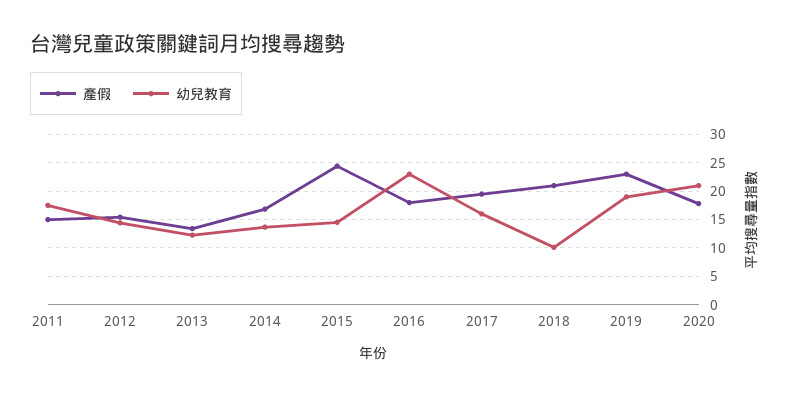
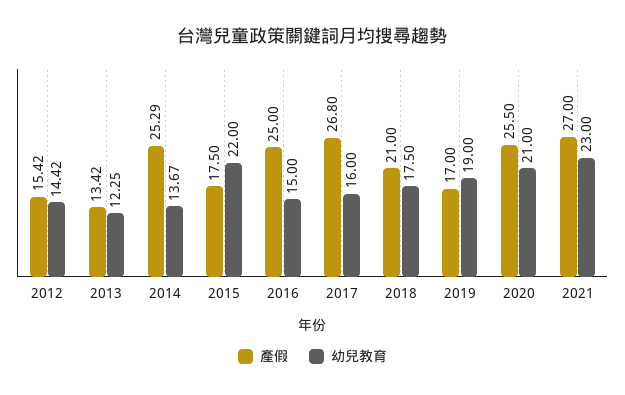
產假, 2011: 15 -> none
幼兒教育, 2011: 17.5 -> none
產假, 2014: 17.5 -> 25.29
產假, 2015: 25 -> 17.5
幼兒教育, 2015: 15 -> 22
產假, 2016: 17.5 -> 25
幼兒教育, 2016: 22.5 -> 15
產假, 2017: 20 -> 26.8
幼兒教育, 2018: 10 -> 17.5
產假, 2019: 22.5 -> 17
產假, 2020: 17.5 -> 25.5
產假, 2021: none -> 27
幼兒教育, 2021: none -> 23

